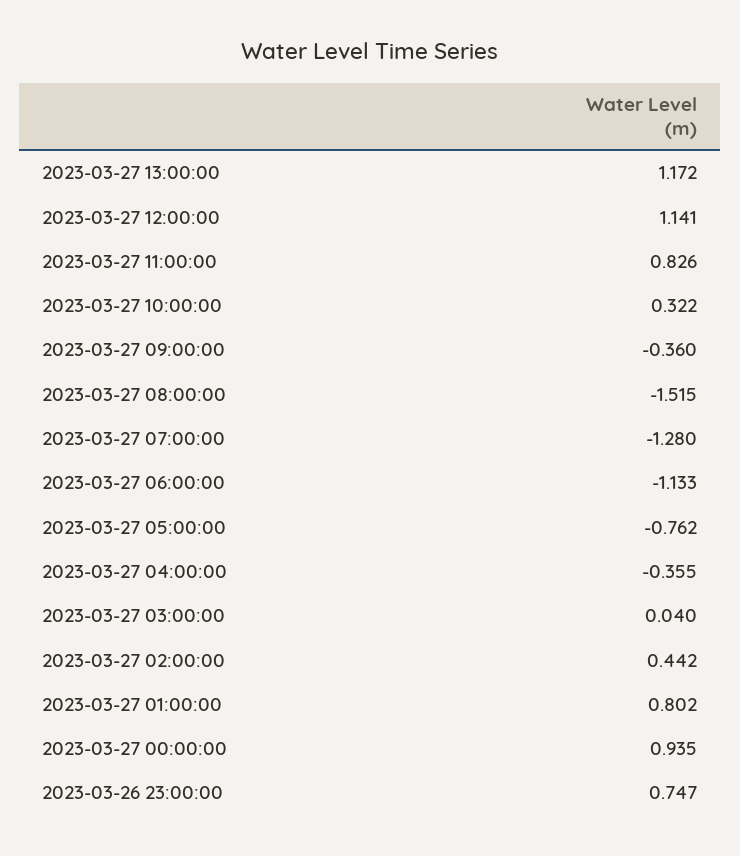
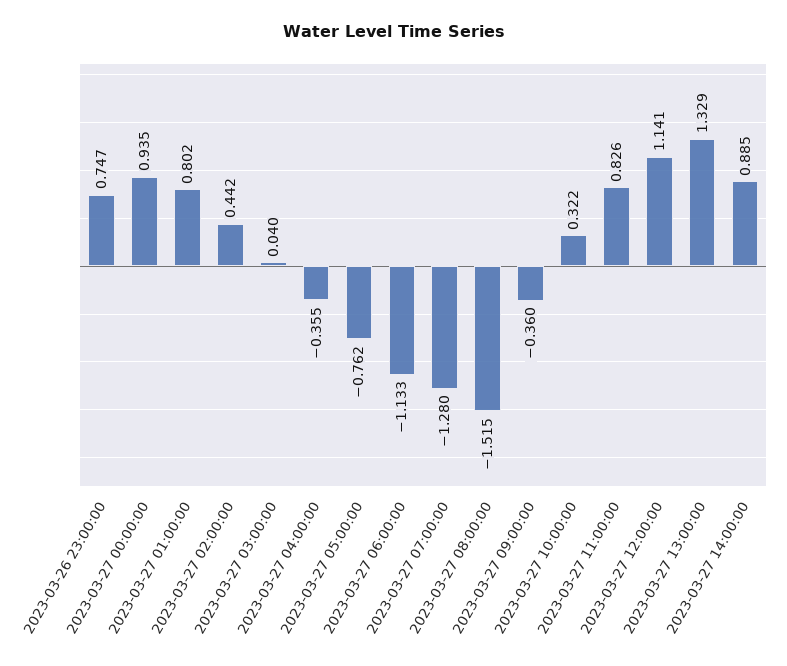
2023-03-27 13:00:00: 1.172 -> 1.329
2023-03-27 14:00:00: none -> 0.885

